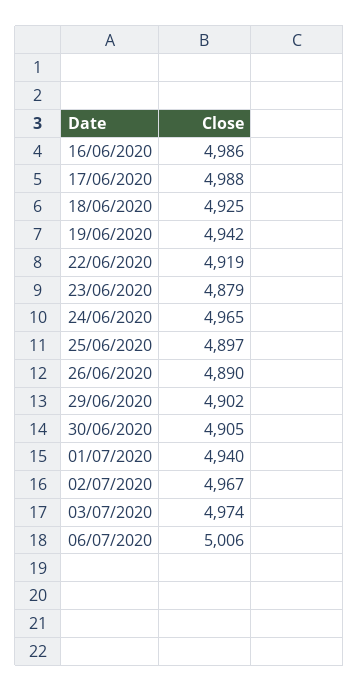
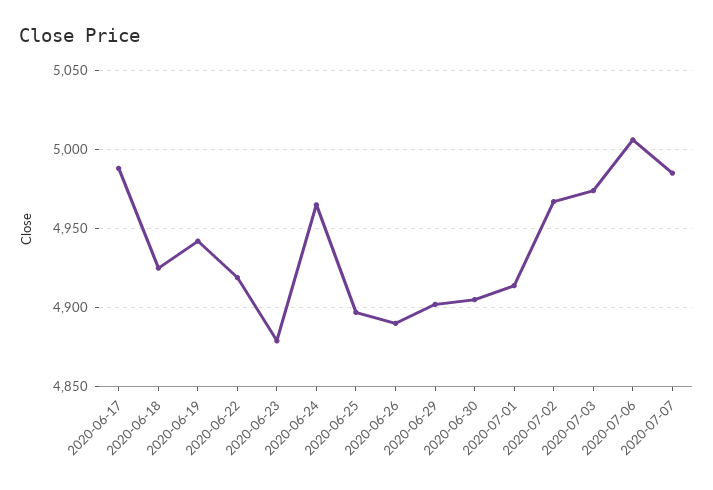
16/06/2020: 4986 -> none
01/07/2020: 4940 -> 4915
2020-07-07: none -> 4985

